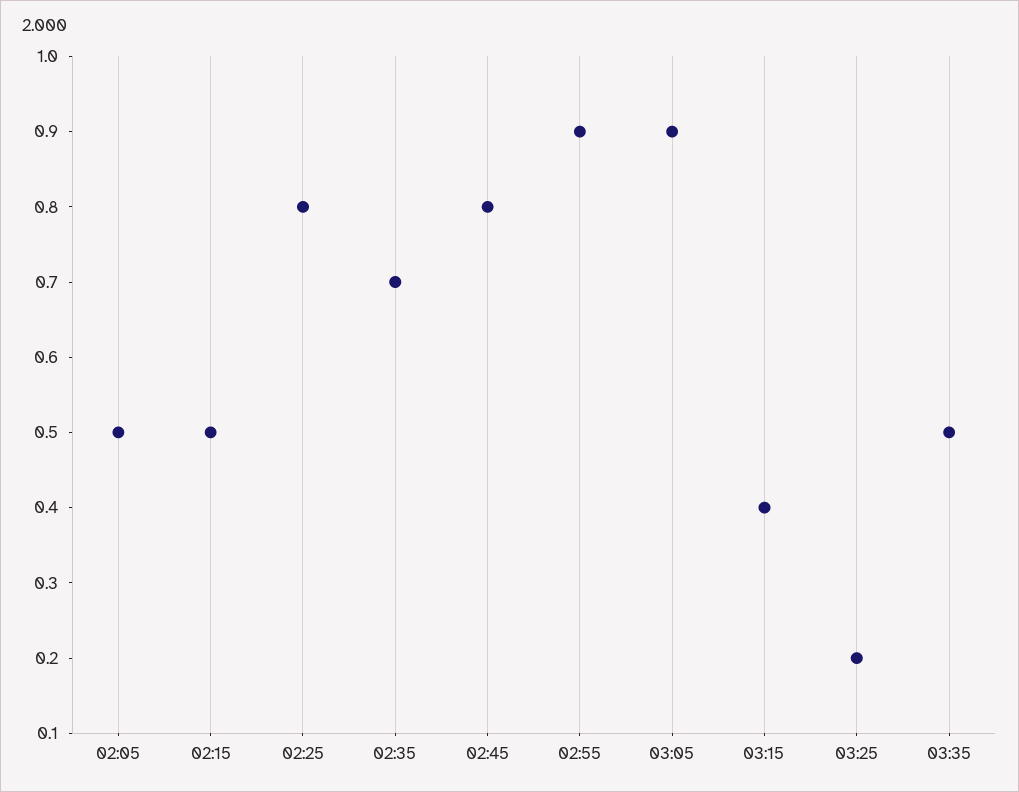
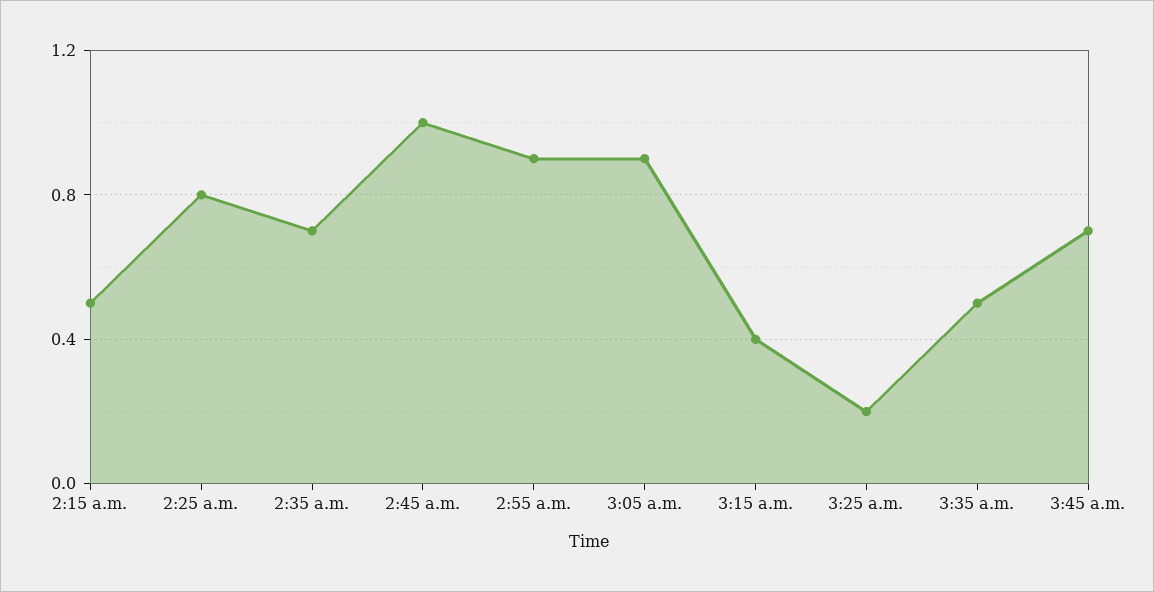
02:05: 0.5 -> none
02:45: 0.8 -> 1
3:45 a.m.: none -> 0.7

